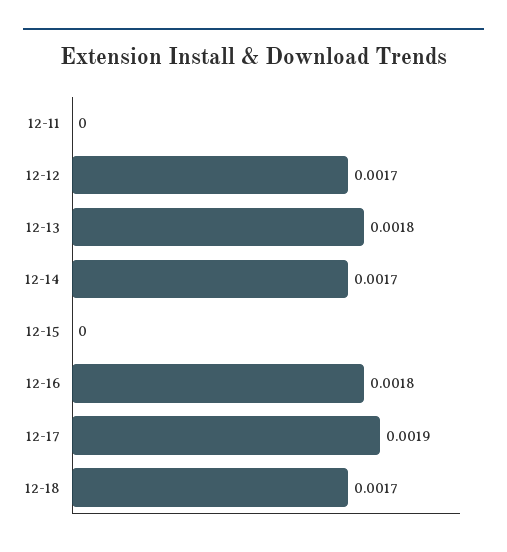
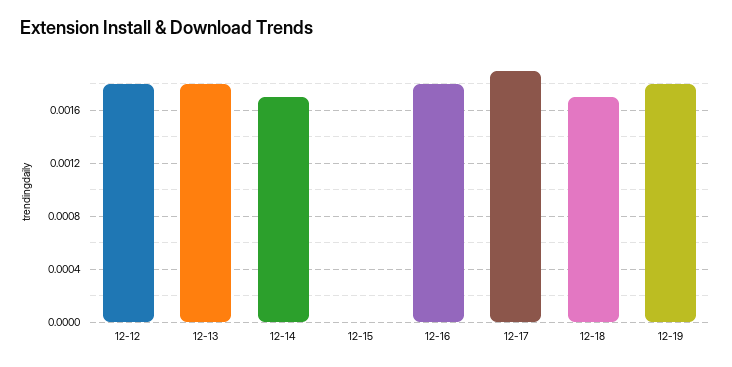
12-11: 0 -> none
12-12: 0.0017 -> 0.0018
12-19: none -> 0.0018

